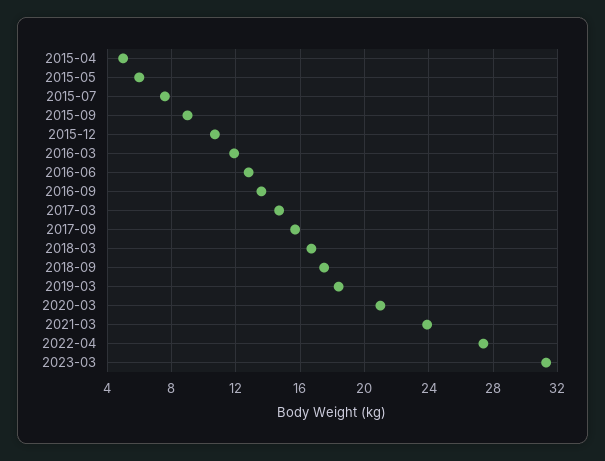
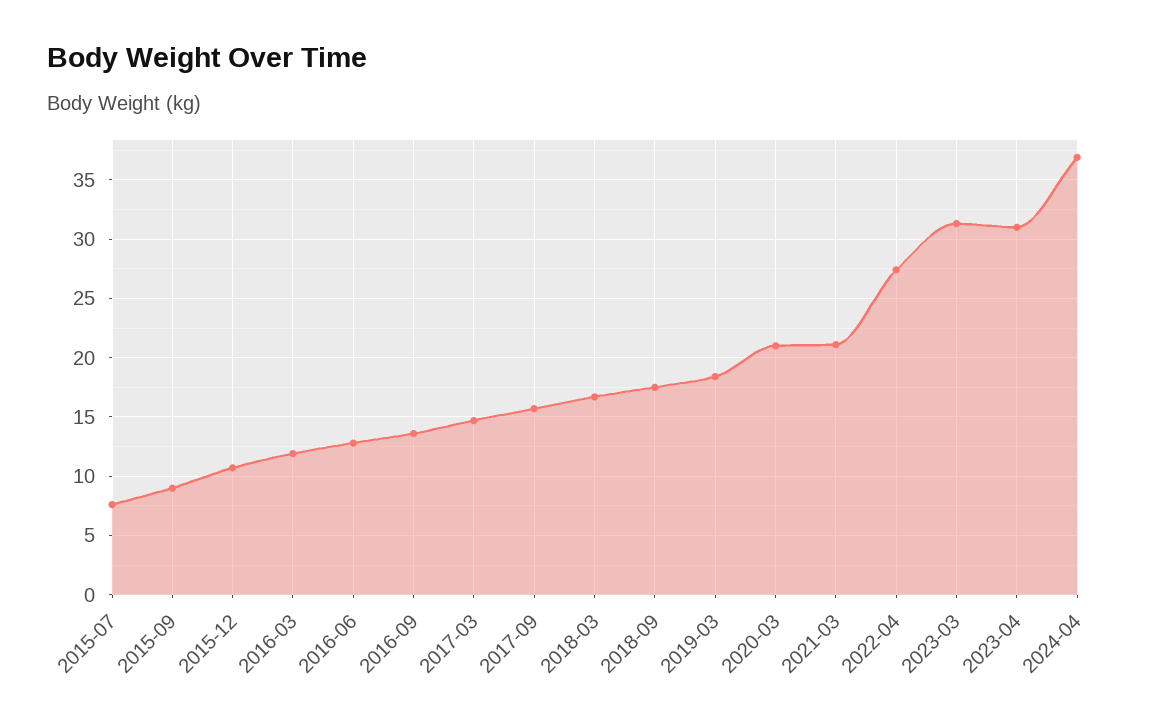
2015-04: 5 -> none
2015-05: 6 -> none
2021-03: 24 -> 21
2023-04: none -> 31
2024-04: none -> 37

